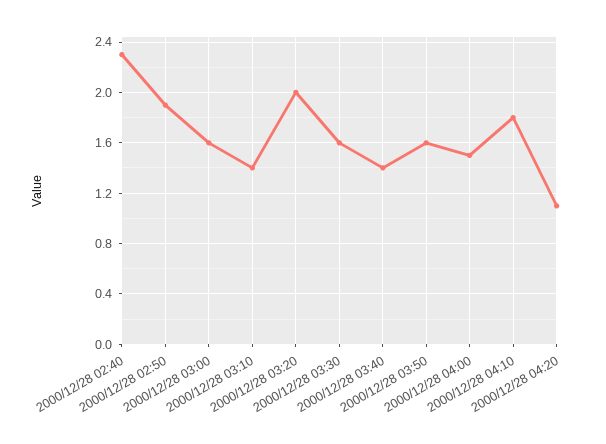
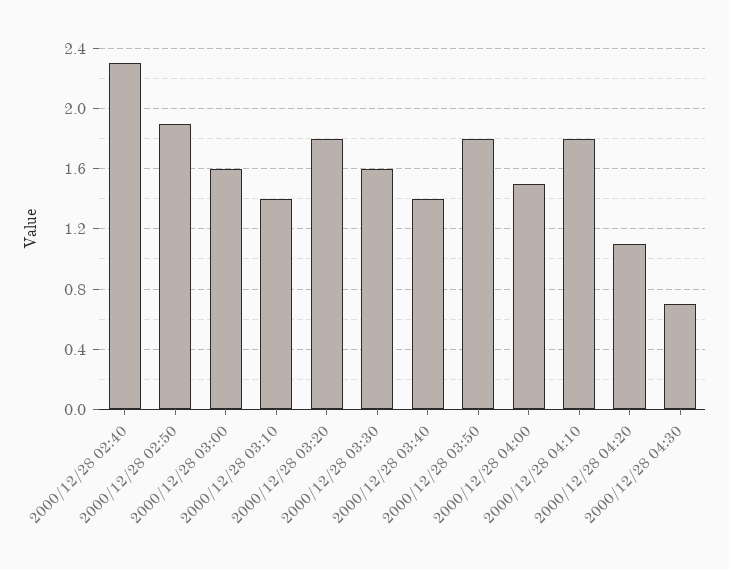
2000/12/28 03:20: 2 -> 1.8
2000/12/28 03:50: 1.6 -> 1.8
2000/12/28 04:30: none -> 0.7

